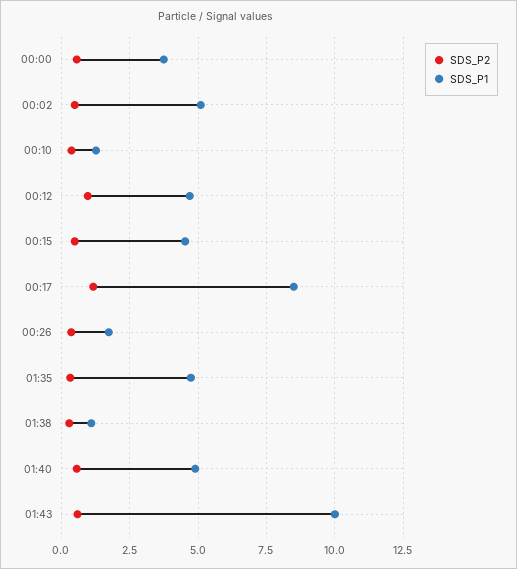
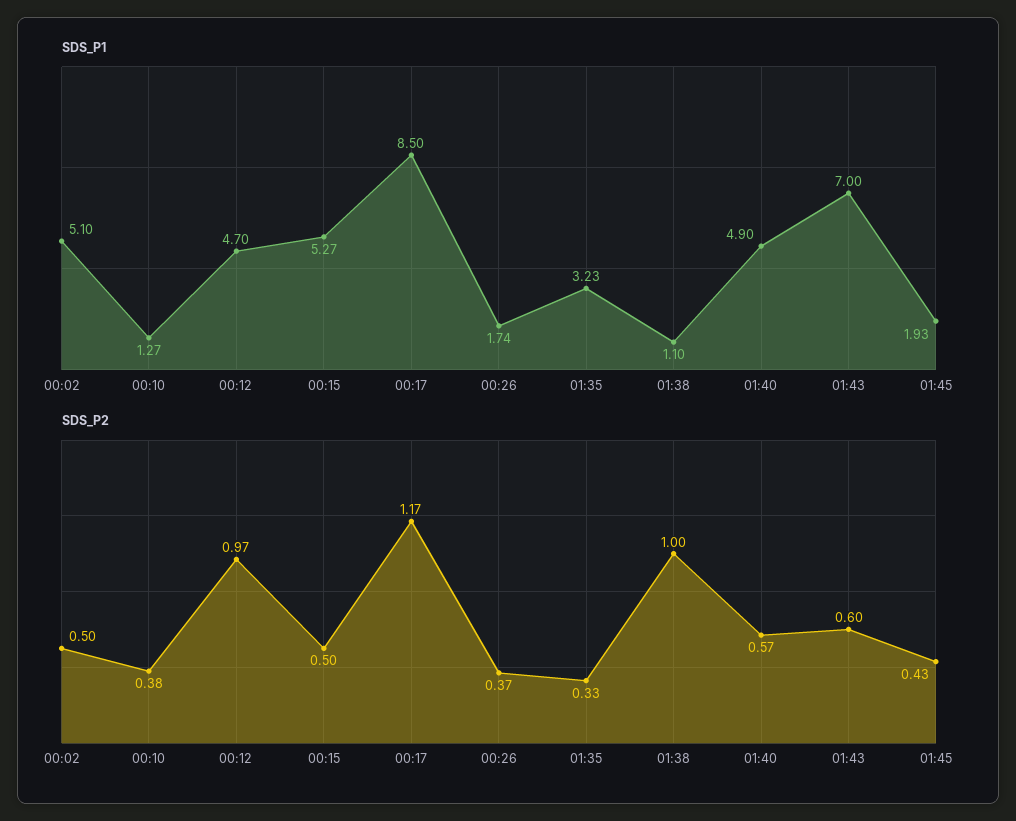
SDS_P2, 00:00: 0.5 -> none
SDS_P1, 00:00: 3.75 -> none
SDS_P1, 00:15: 4.5 -> 5.27
SDS_P1, 01:35: 4.75 -> 3.23
SDS_P2, 01:38: 0.25 -> 1
SDS_P1, 01:43: 10 -> 7
SDS_P1, 01:45: none -> 1.93
SDS_P2, 01:45: none -> 0.43

